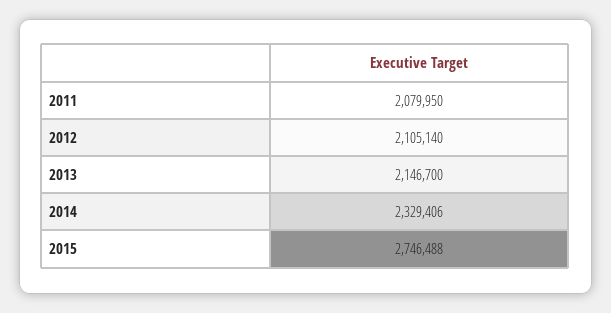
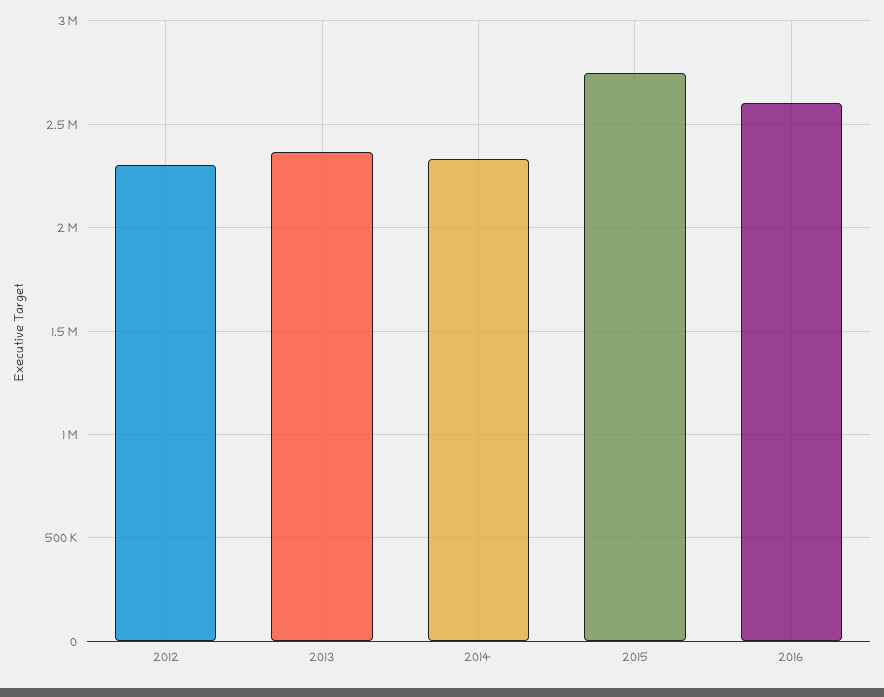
2011: 2079950 -> none
2012: 2105140 -> 2300000
2013: 2146700 -> 2350000
2016: none -> 2600000

